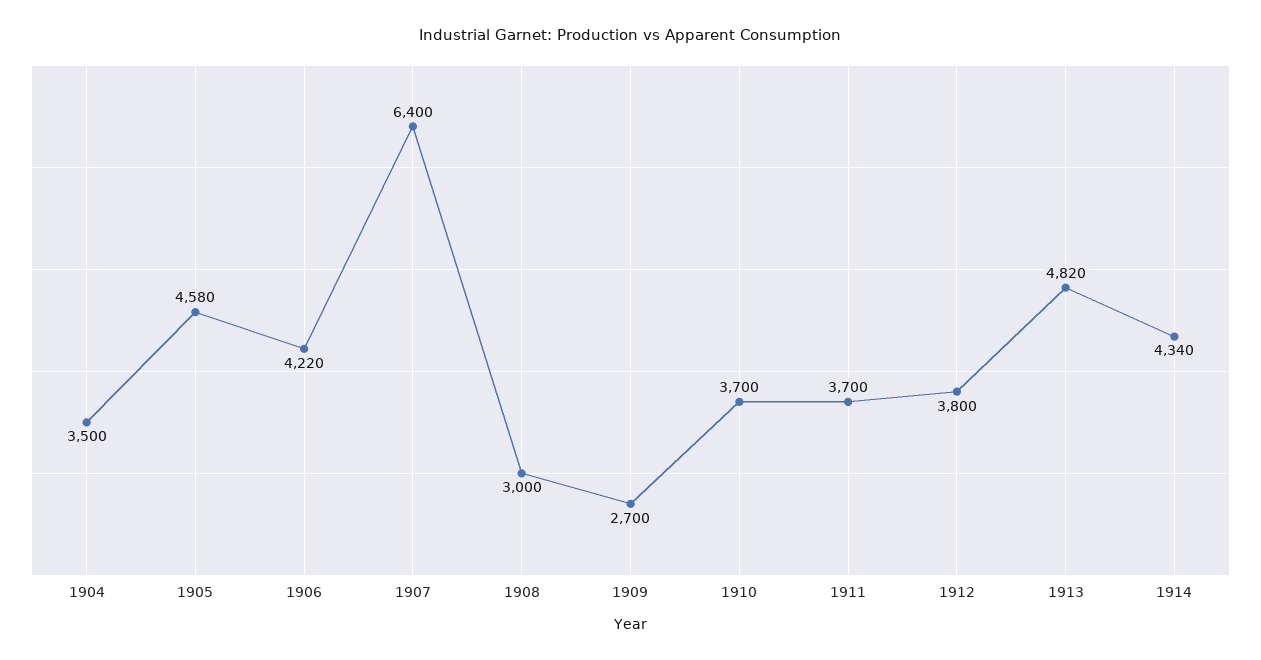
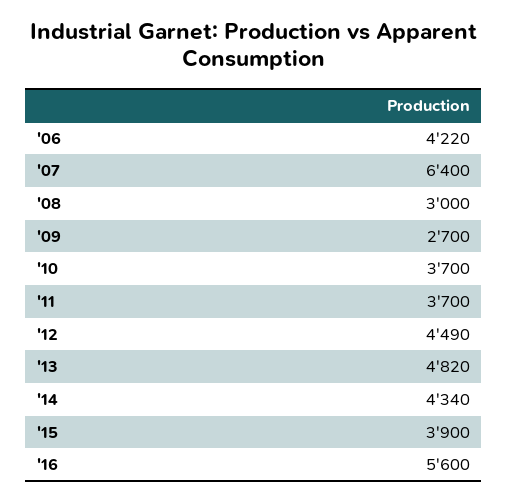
1904: 3500 -> none
1905: 4580 -> none
1912: 3800 -> 4490
'15: none -> 3900
'16: none -> 5600

